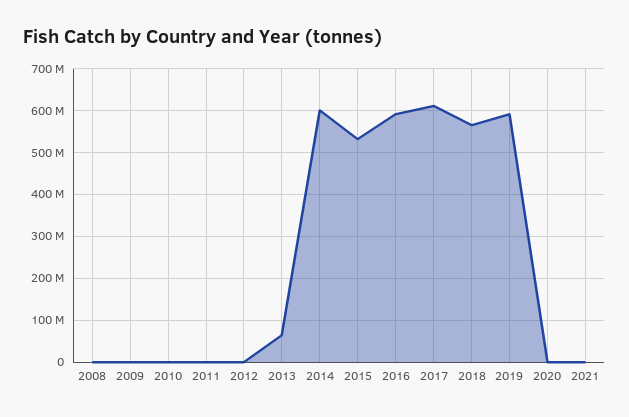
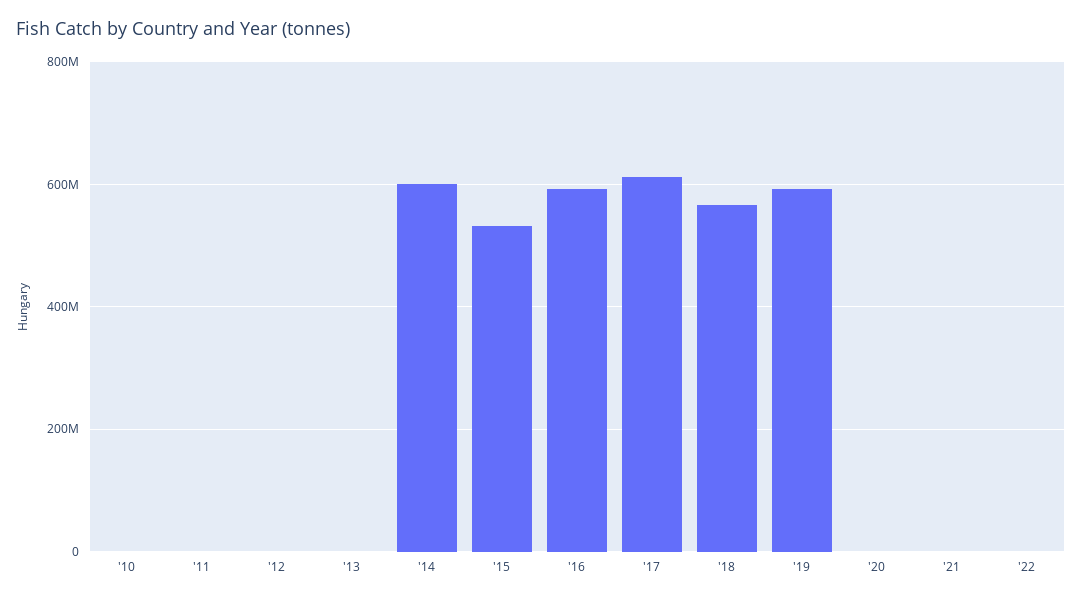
2008: 0 -> none
2009: 0 -> none
2013: 60000000 -> 0
'22: none -> 0

